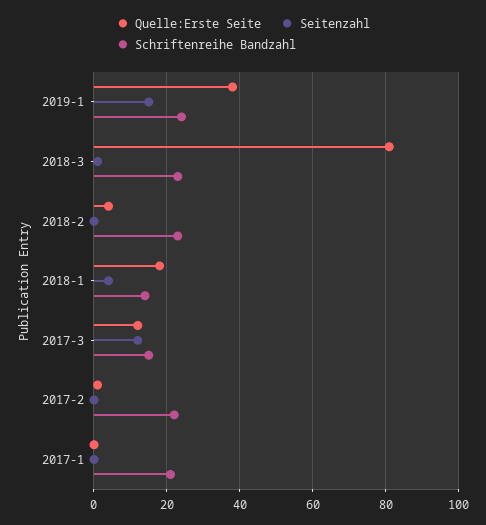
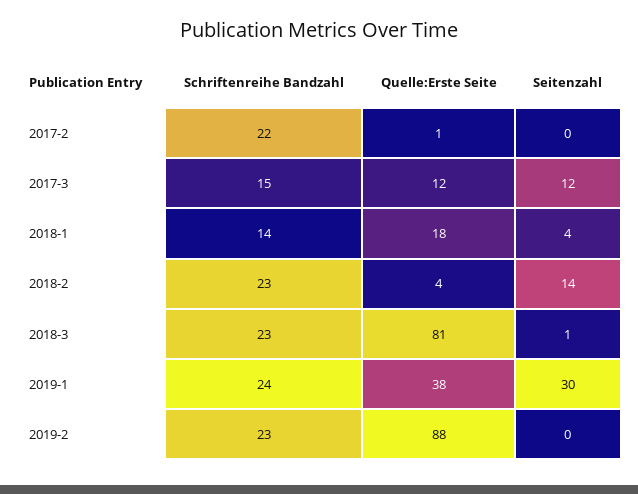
Seitenzahl, 2019-1: 15 -> 30
Seitenzahl, 2018-2: 0 -> 14
Quelle:Erste Seite, 2017-1: 0 -> none
Seitenzahl, 2017-1: 0 -> none
Schriftenreihe Bandzahl, 2017-1: 20 -> none
Schriftenreihe Bandzahl, 2019-2: none -> 23
Quelle:Erste Seite, 2019-2: none -> 88
Seitenzahl, 2019-2: none -> 0

